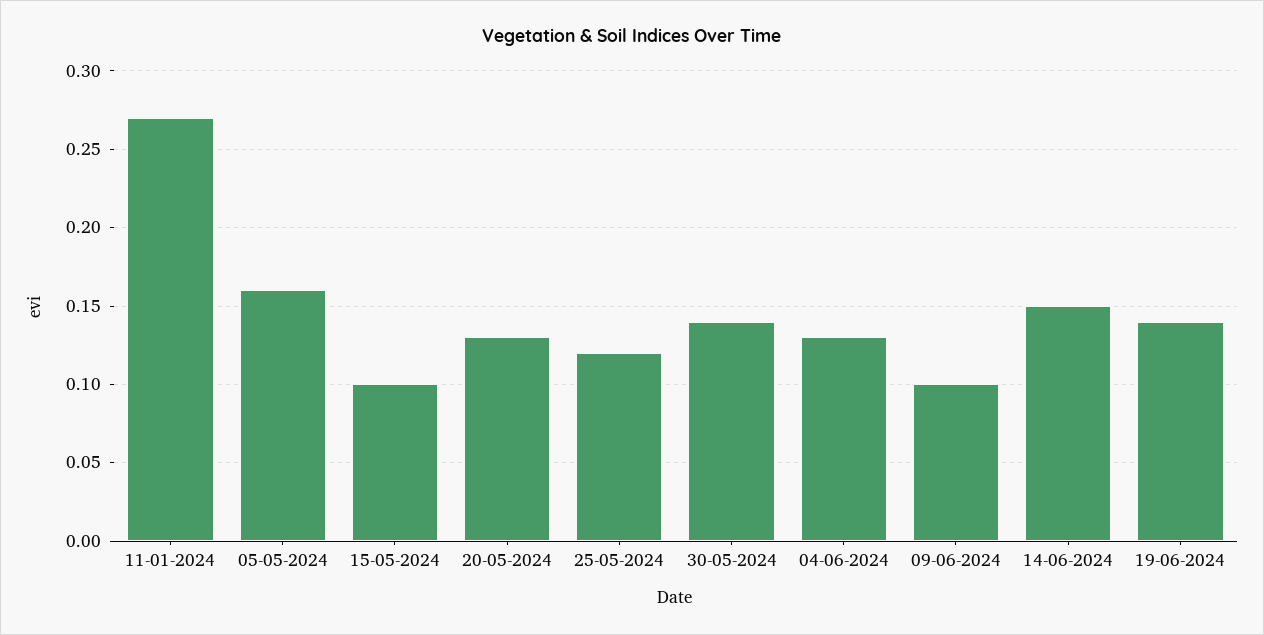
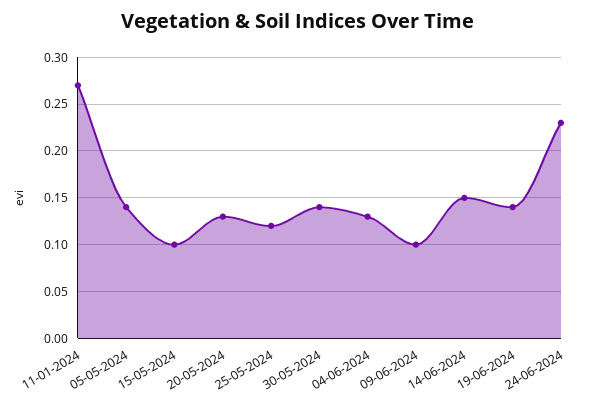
05-05-2024: 0.16 -> 0.14
24-06-2024: none -> 0.23

